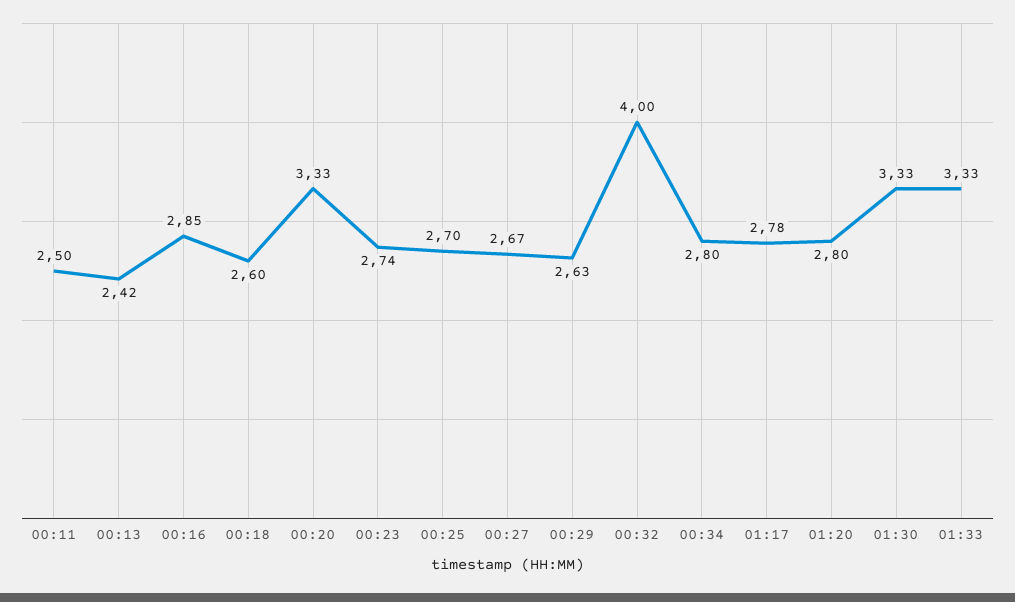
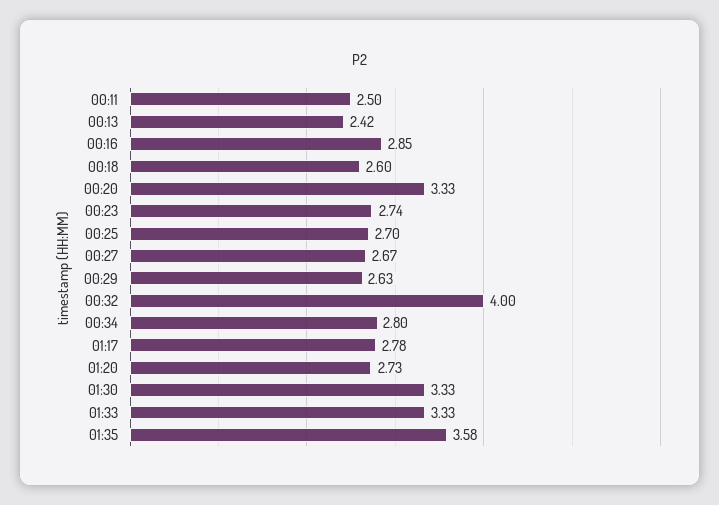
01:20: 2.8 -> 2.73
01:35: none -> 3.58

